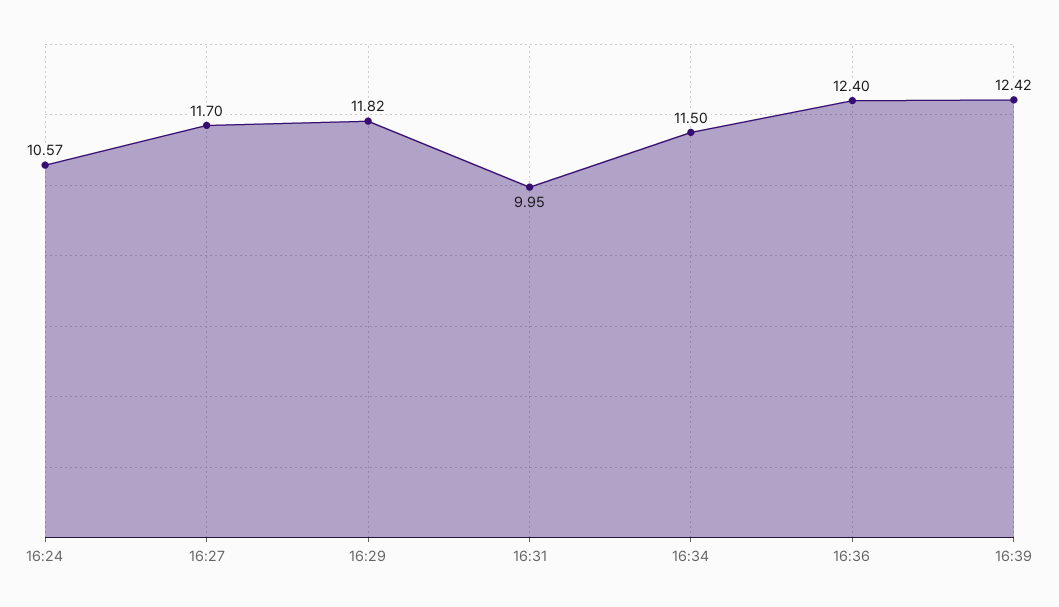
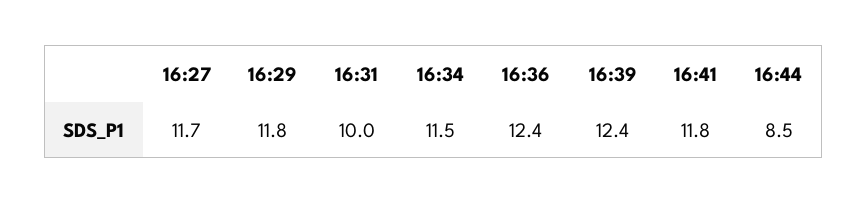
16:24: 10.57 -> none
16:41: none -> 11.8
16:44: none -> 8.5

